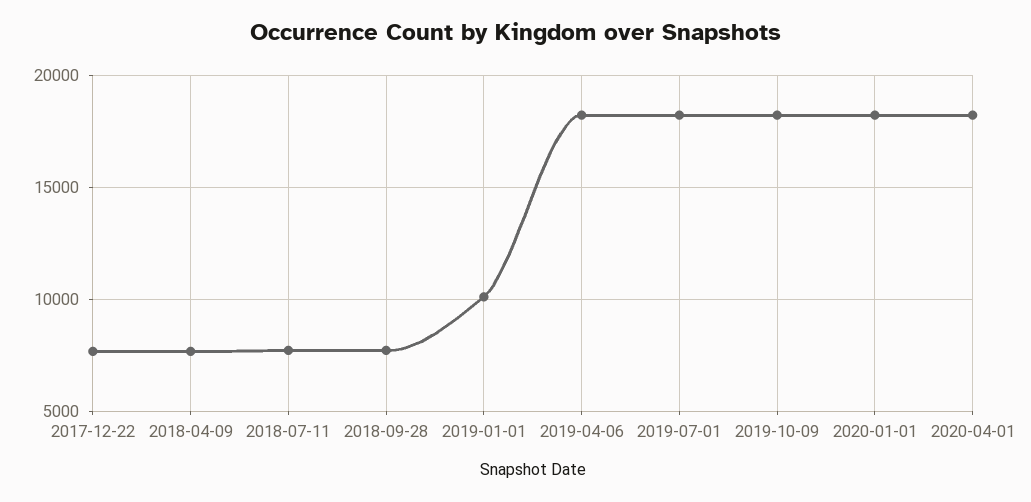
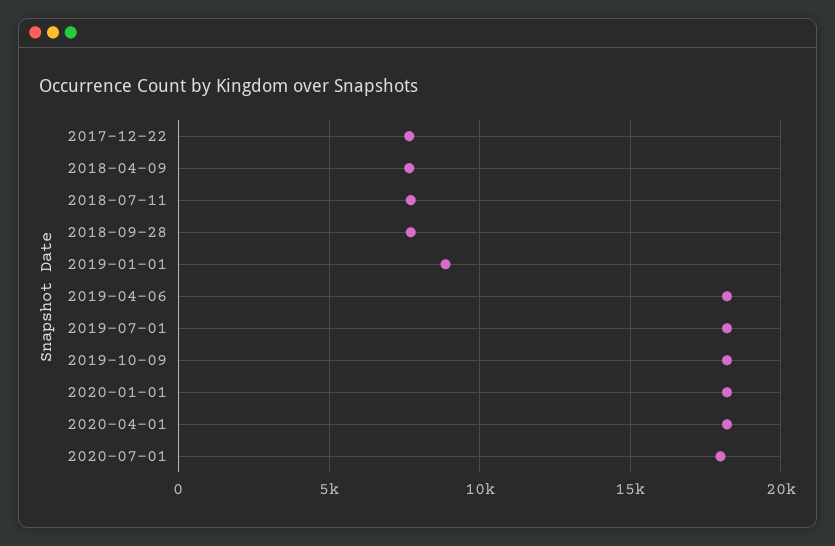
2019-01-01: 10000 -> 9000
2020-07-01: none -> 18000

